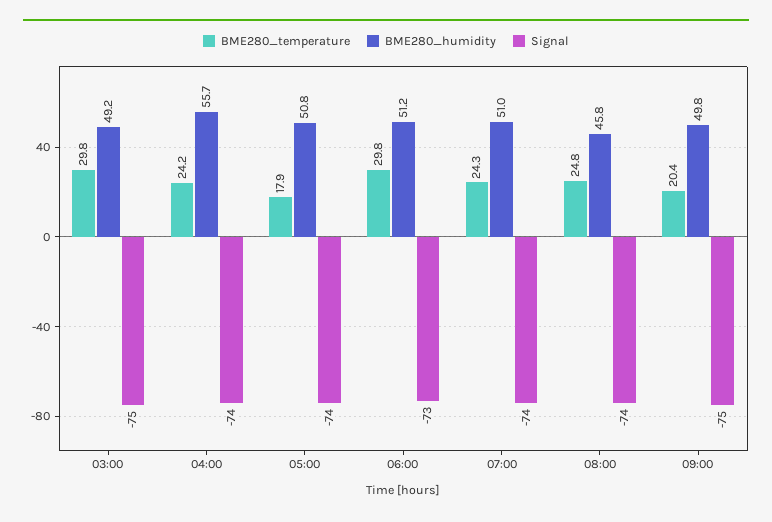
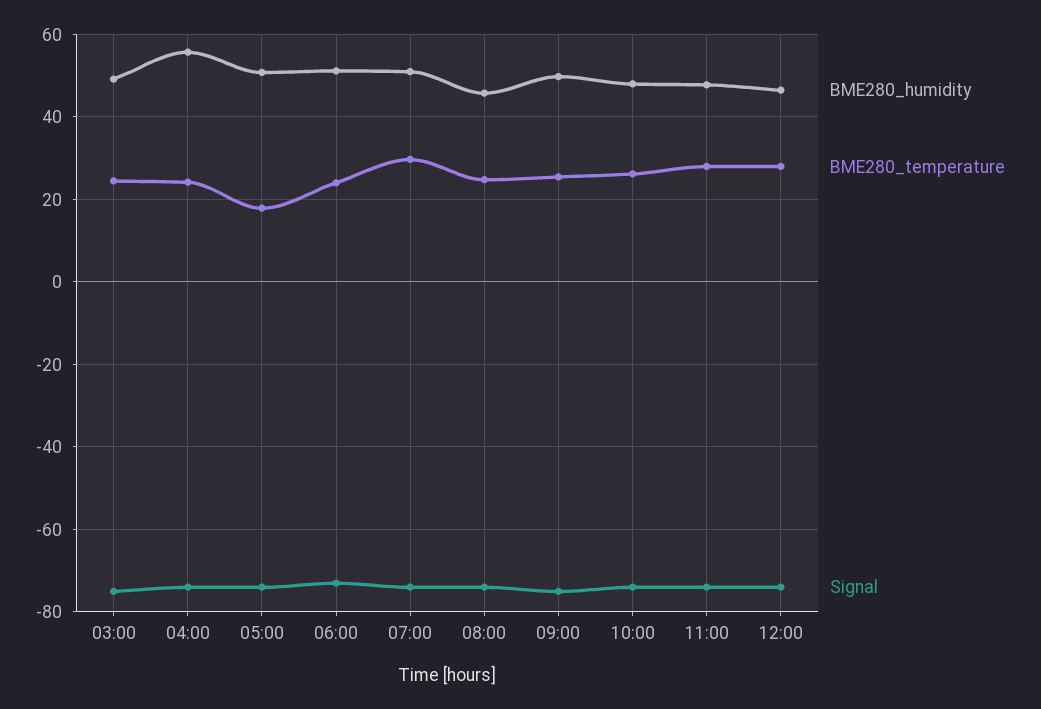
BME280_temperature, 03:00: 29.8 -> 24
BME280_temperature, 06:00: 29.8 -> 24
BME280_temperature, 07:00: 24.3 -> 30
BME280_temperature, 09:00: 20.4 -> 26
BME280_humidity, 10:00: none -> 48
BME280_temperature, 10:00: none -> 26
Signal, 10:00: none -> -74
BME280_humidity, 11:00: none -> 48
BME280_temperature, 11:00: none -> 28
Signal, 11:00: none -> -74
BME280_humidity, 12:00: none -> 46
BME280_temperature, 12:00: none -> 28
Signal, 12:00: none -> -74

